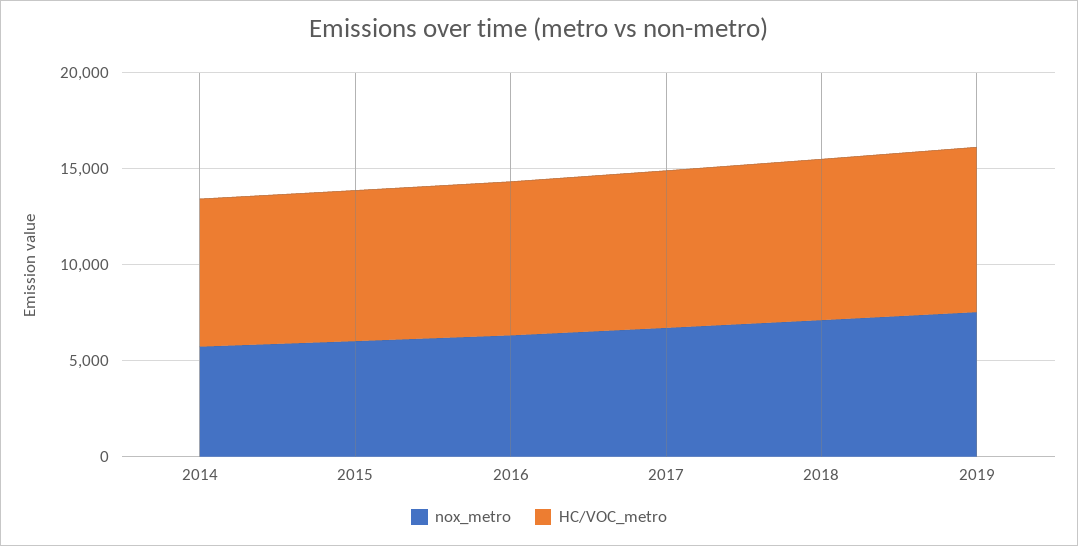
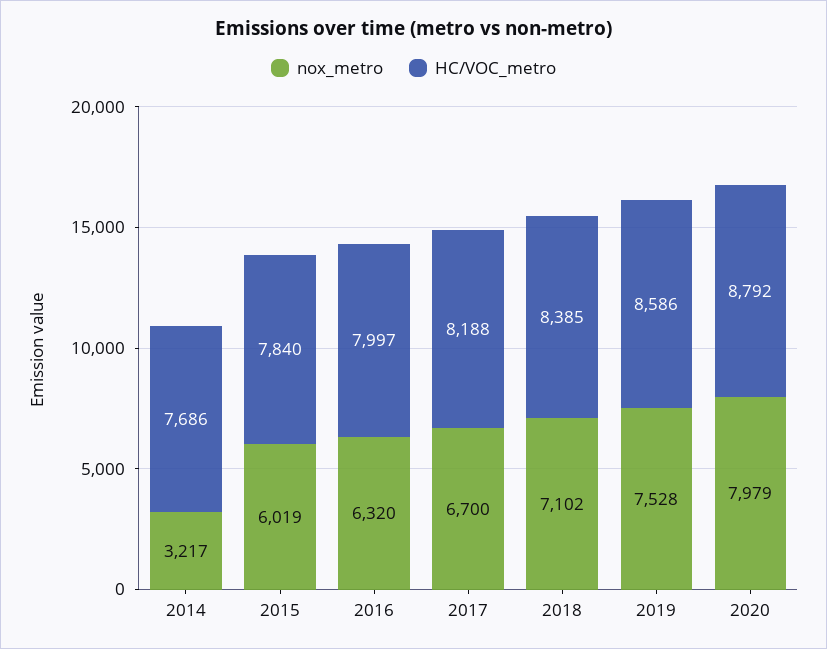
nox_metro, 2014: 6000 -> 3217
nox_metro, 2020: none -> 7979
HC/VOC_metro, 2020: none -> 8792

